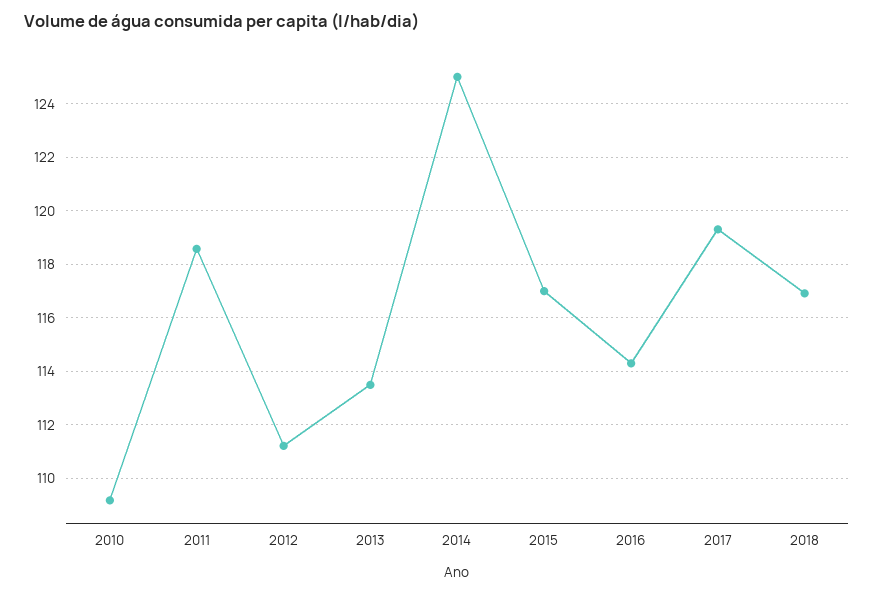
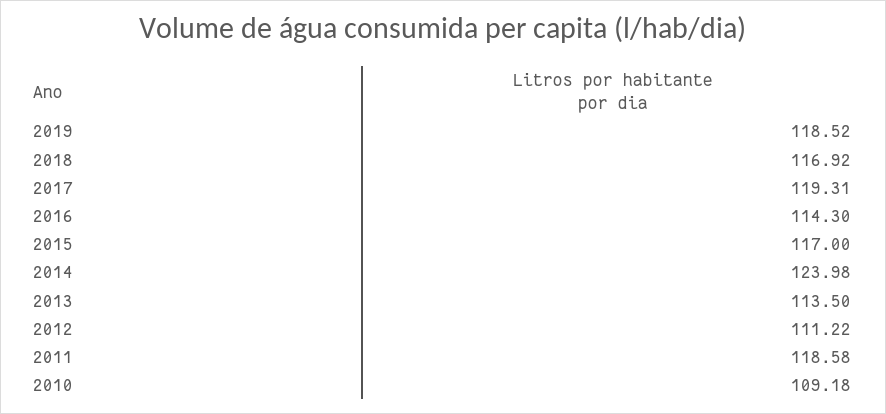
2014: 125 -> 123.98
2019: none -> 118.52

